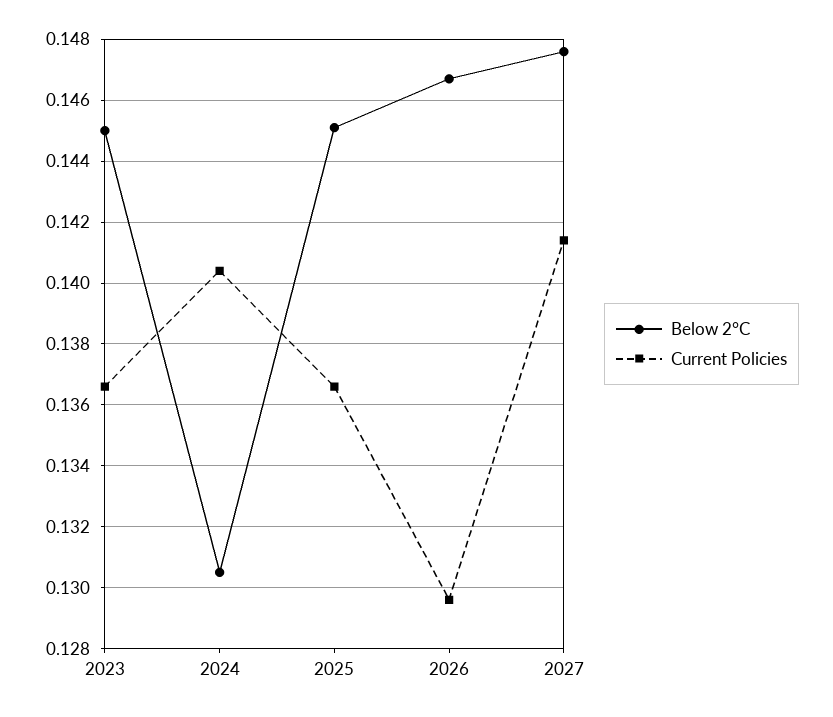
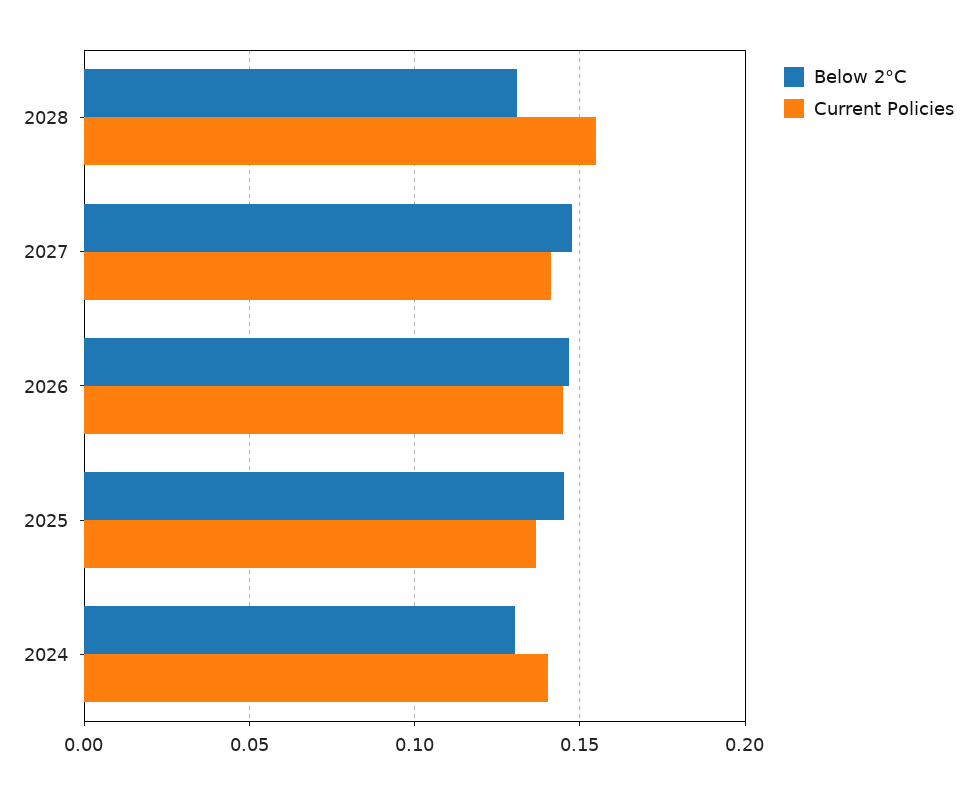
Below 2°C, 2023: 0.145 -> none
Current Policies, 2023: 0.1365 -> none
Current Policies, 2026: 0.1295 -> 0.145
Below 2°C, 2028: none -> 0.13
Current Policies, 2028: none -> 0.155

